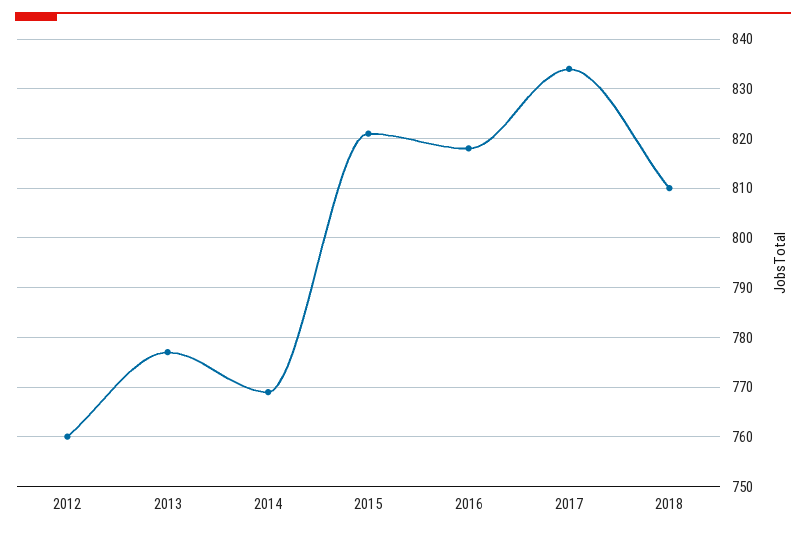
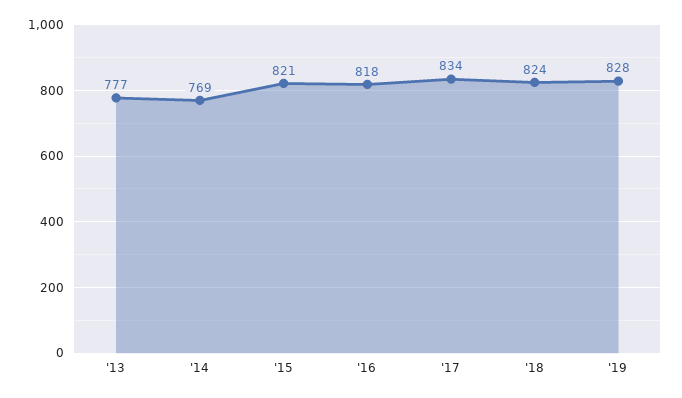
2012: 760 -> none
2018: 810 -> 824
'19: none -> 828

